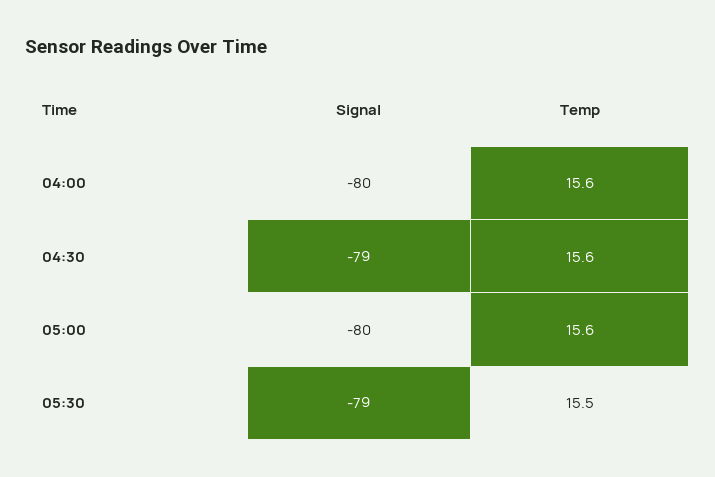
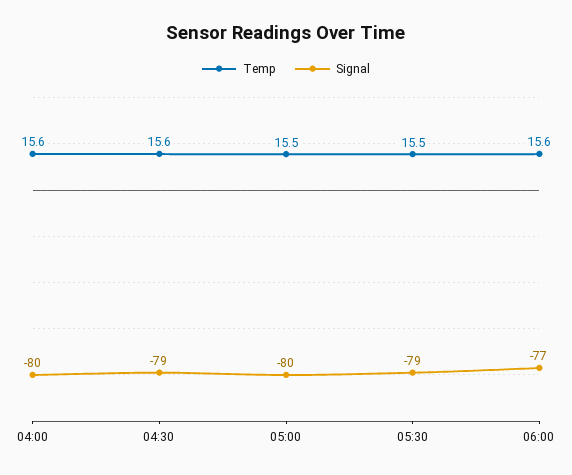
Temp, 05:00: 15.6 -> 15.5
Temp, 06:00: none -> 15.6
Signal, 06:00: none -> -77

